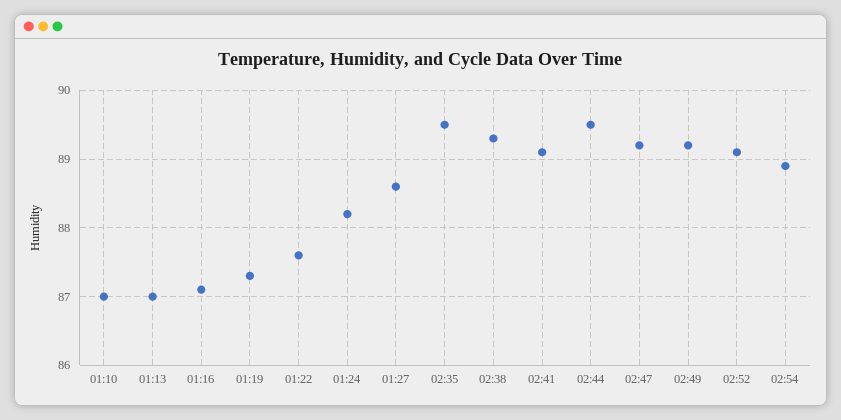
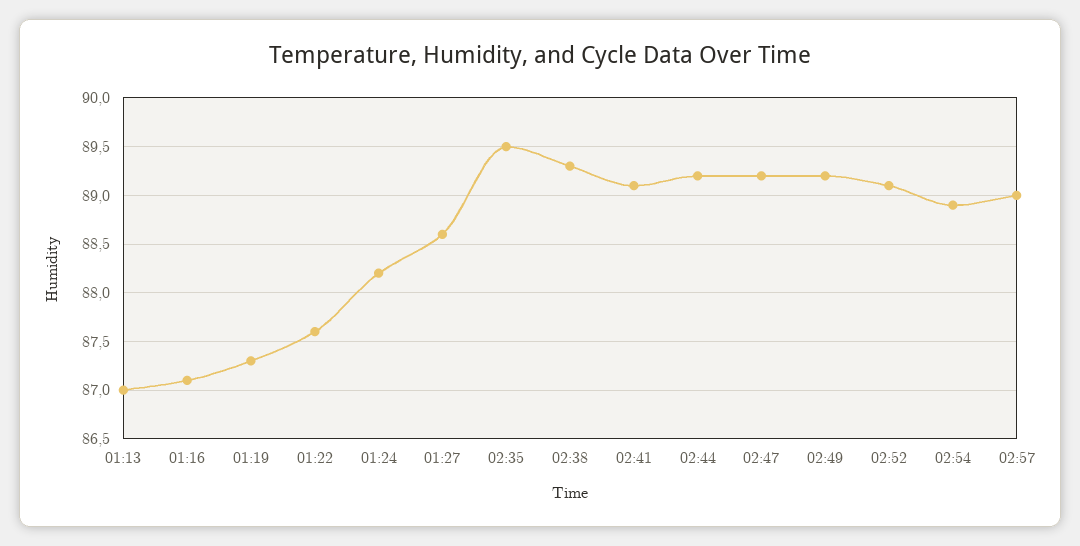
01:10: 87 -> none
02:44: 89.5 -> 89.2
02:57: none -> 89

